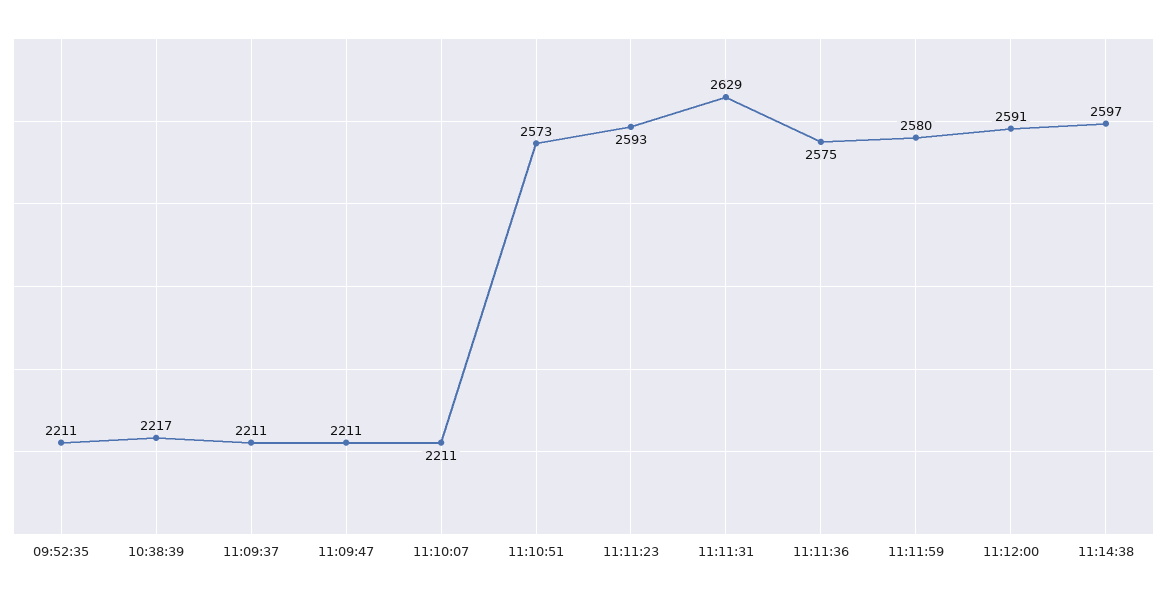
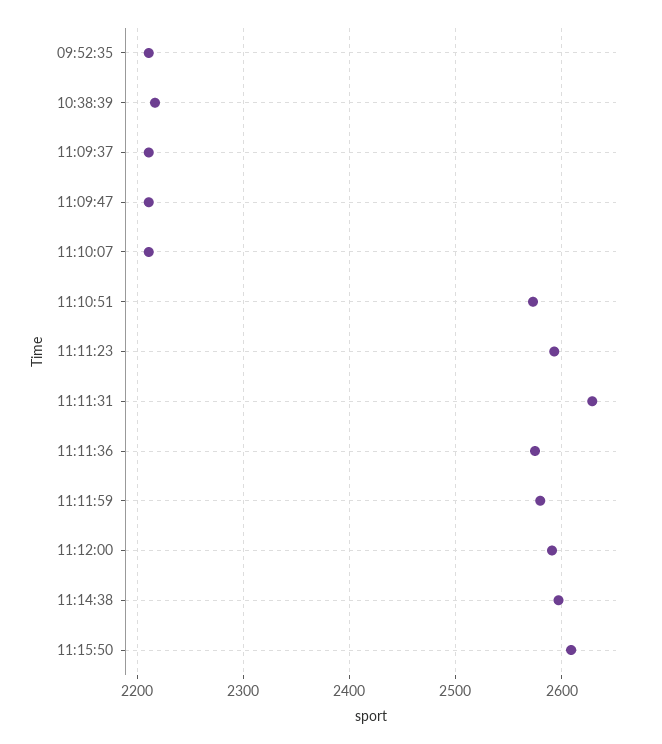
11:15:50: none -> 2610

